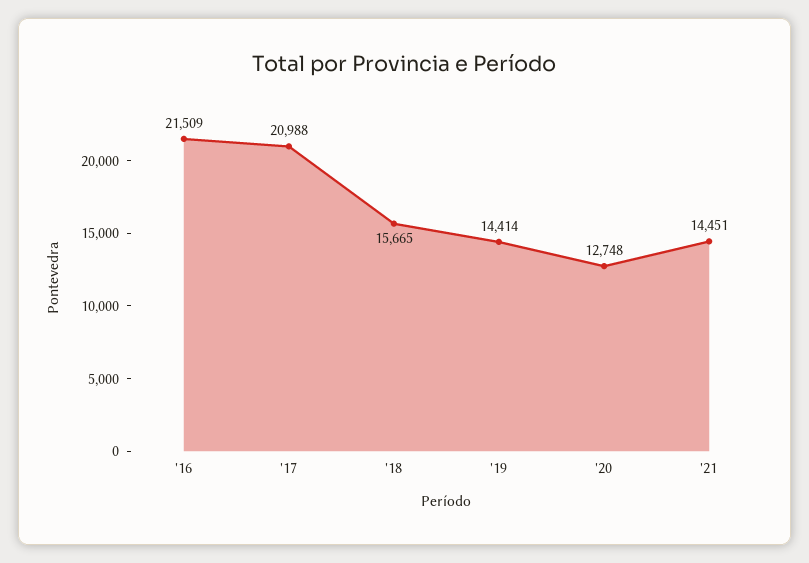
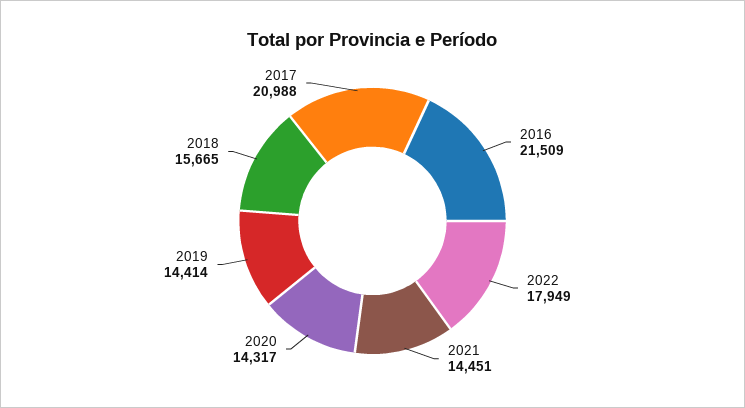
'20: 12748 -> 14317
2022: none -> 17949

